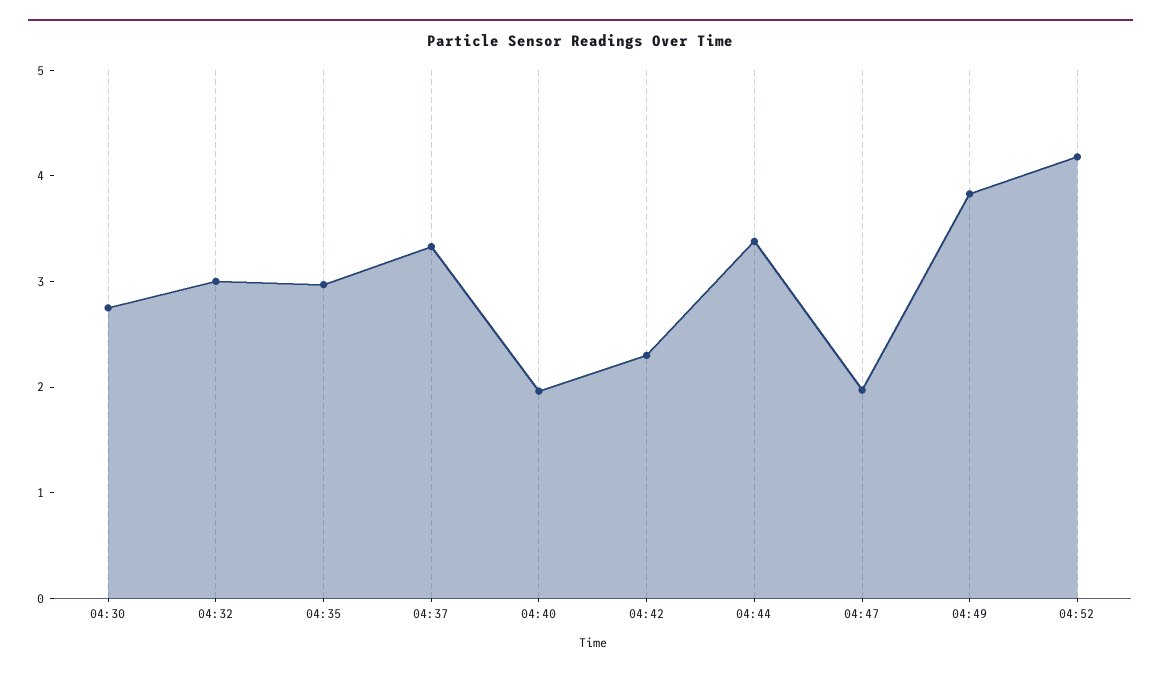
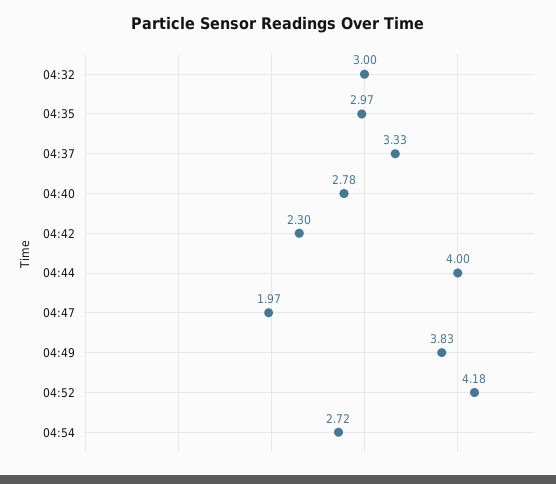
04:30: 2.8 -> none
04:40: 2 -> 2.78
04:44: 3.4 -> 4
04:54: none -> 2.72

